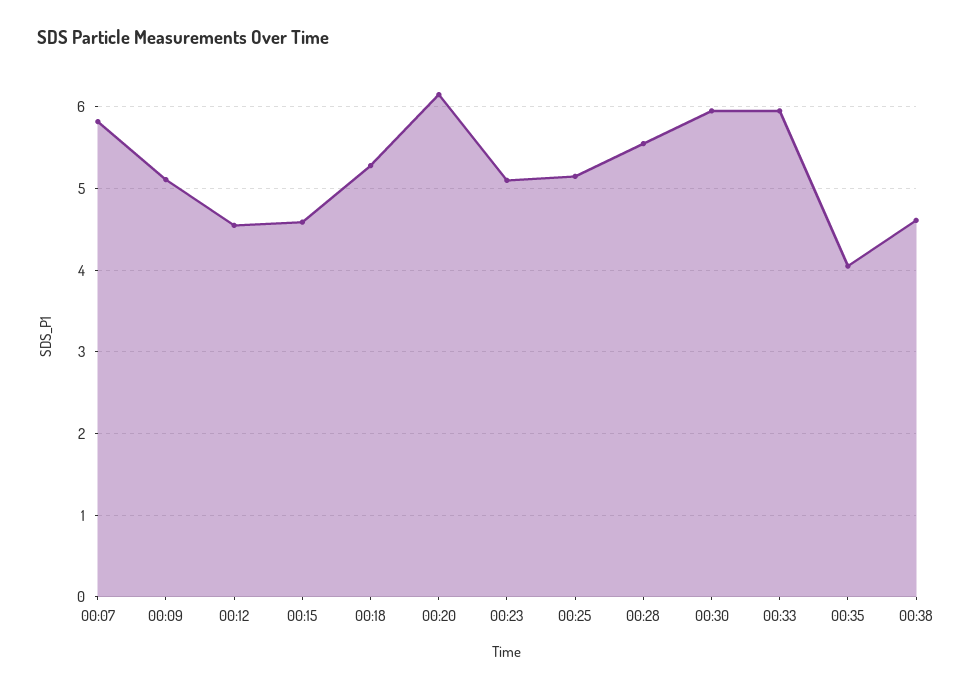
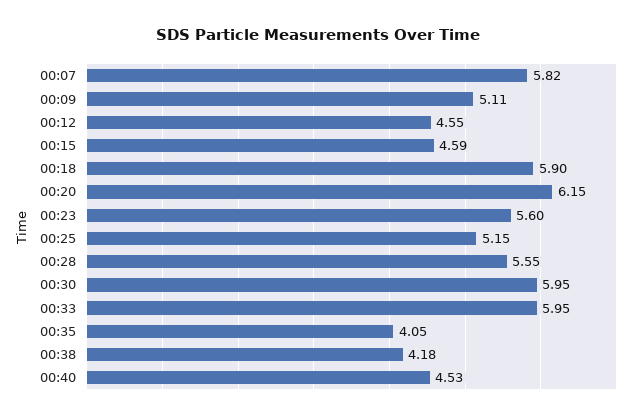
00:18: 5.3 -> 5.9
00:23: 5.1 -> 5.6
00:38: 4.6 -> 4.18
00:40: none -> 4.53

